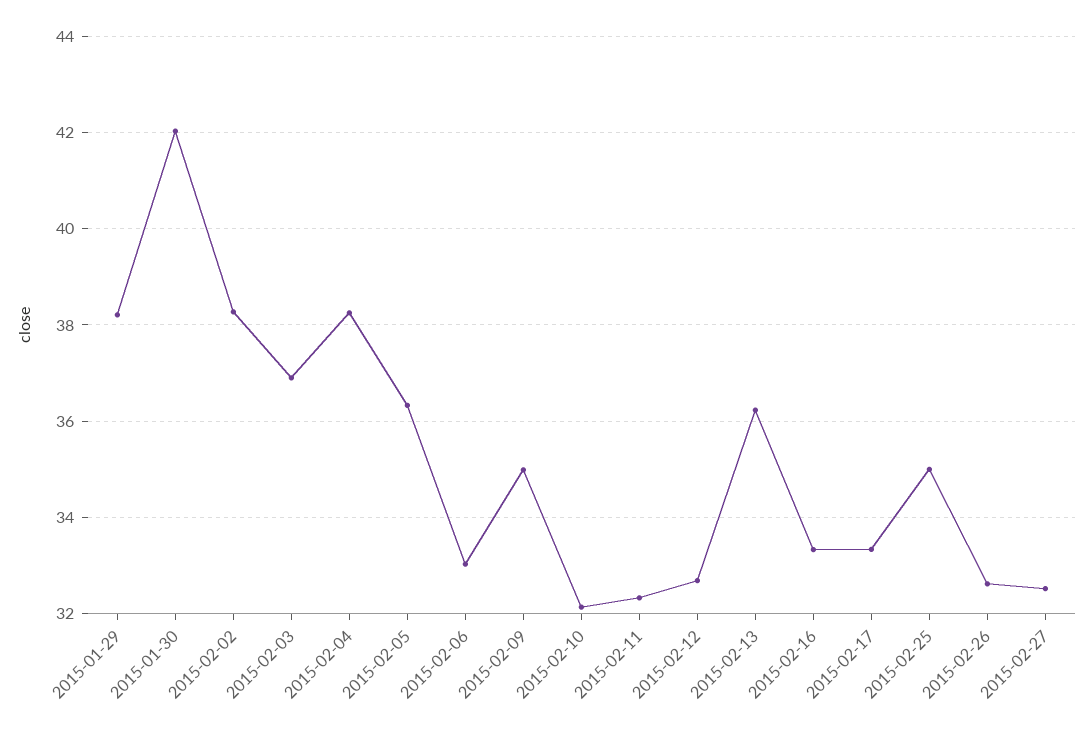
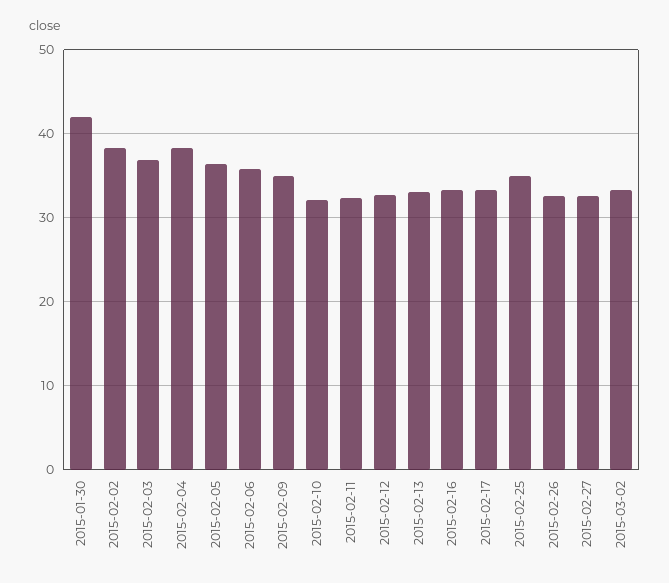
2015-01-29: 38.2 -> none
2015-02-06: 33 -> 36
2015-02-13: 36.2 -> 33
2015-03-02: none -> 33

